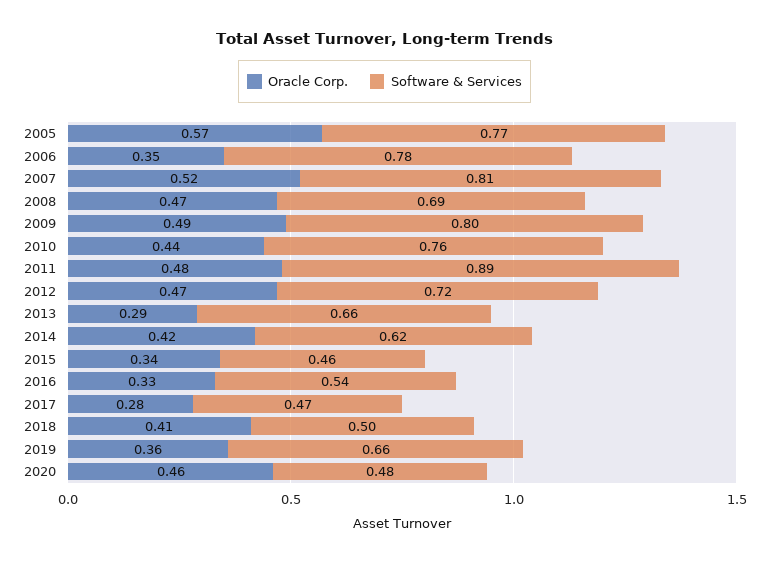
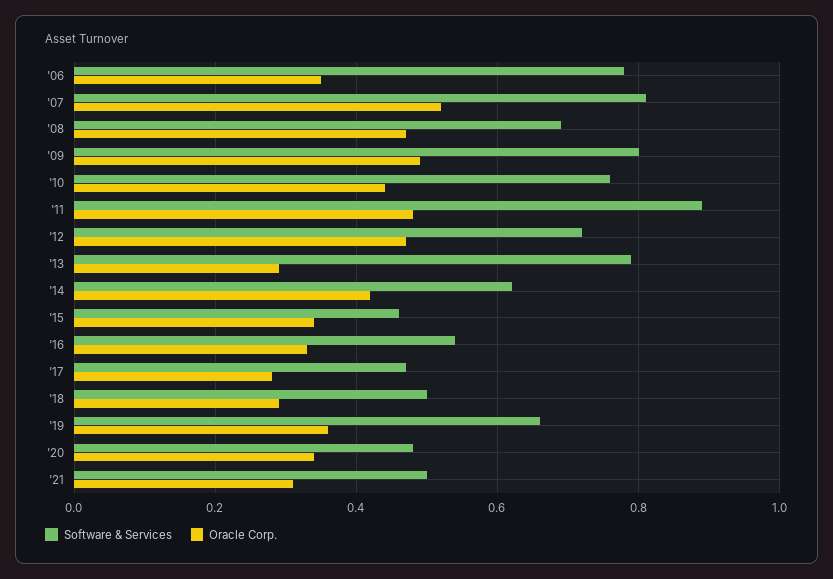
Oracle Corp., 2005: 0.57 -> none
Software & Services, 2005: 0.77 -> none
Software & Services, 2013: 0.66 -> 0.8
Oracle Corp., 2018: 0.41 -> 0.3
Oracle Corp., 2020: 0.46 -> 0.35
Software & Services, '21: none -> 0.5
Oracle Corp., '21: none -> 0.3

